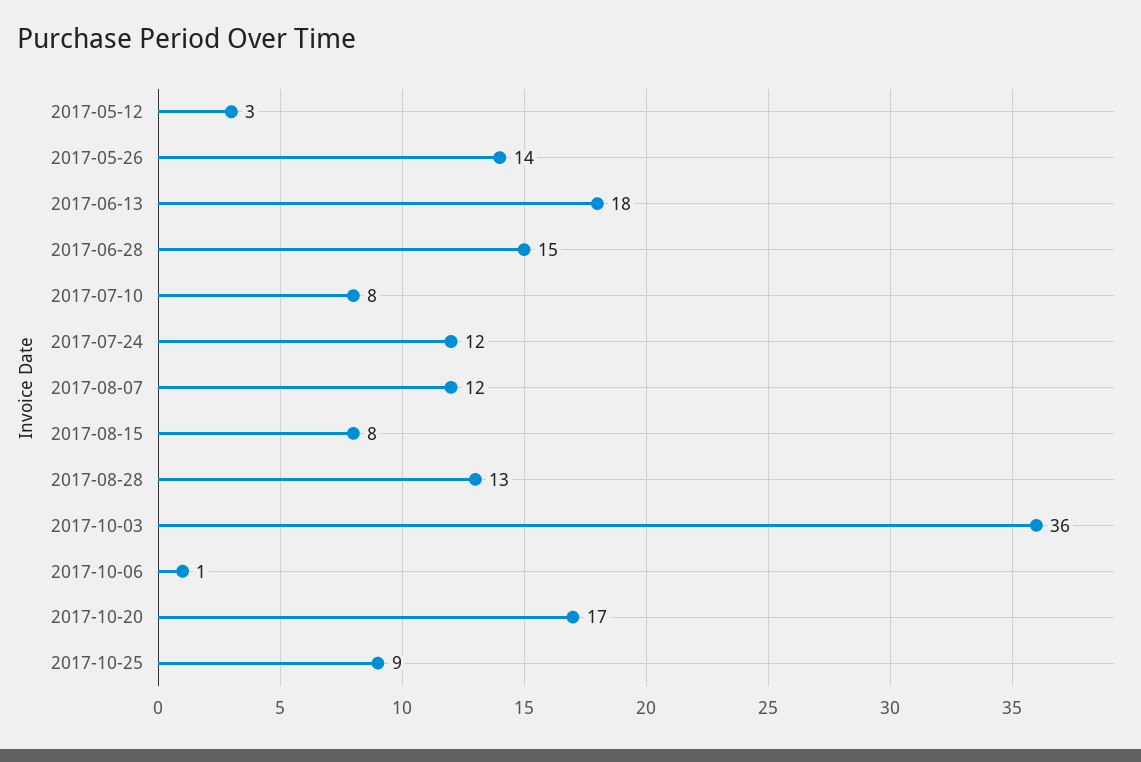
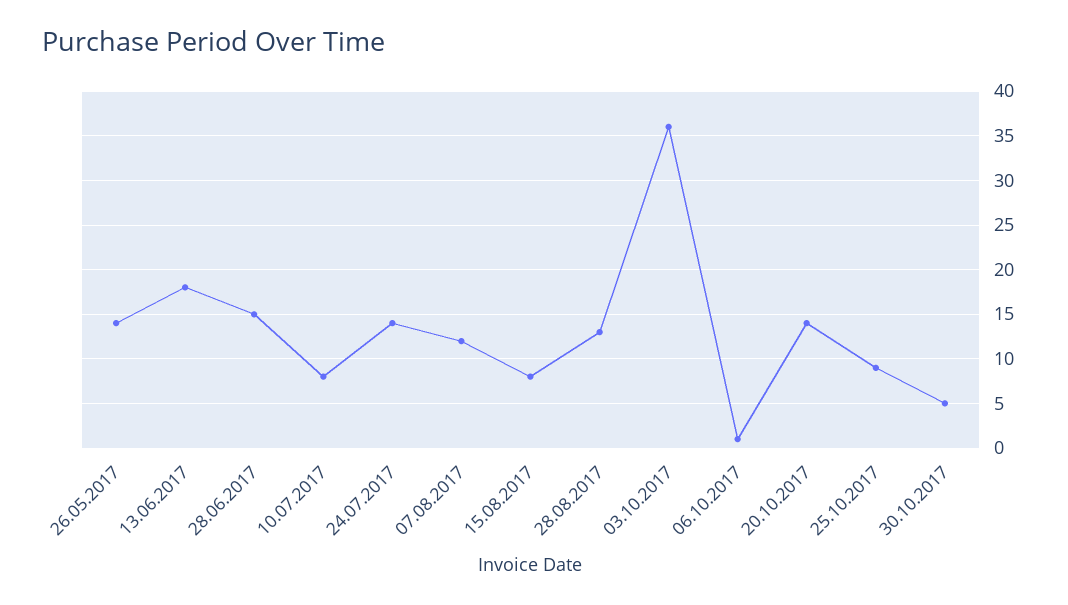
2017-05-12: 3 -> none
2017-07-24: 12 -> 14
2017-10-20: 17 -> 14
30.10.2017: none -> 5

